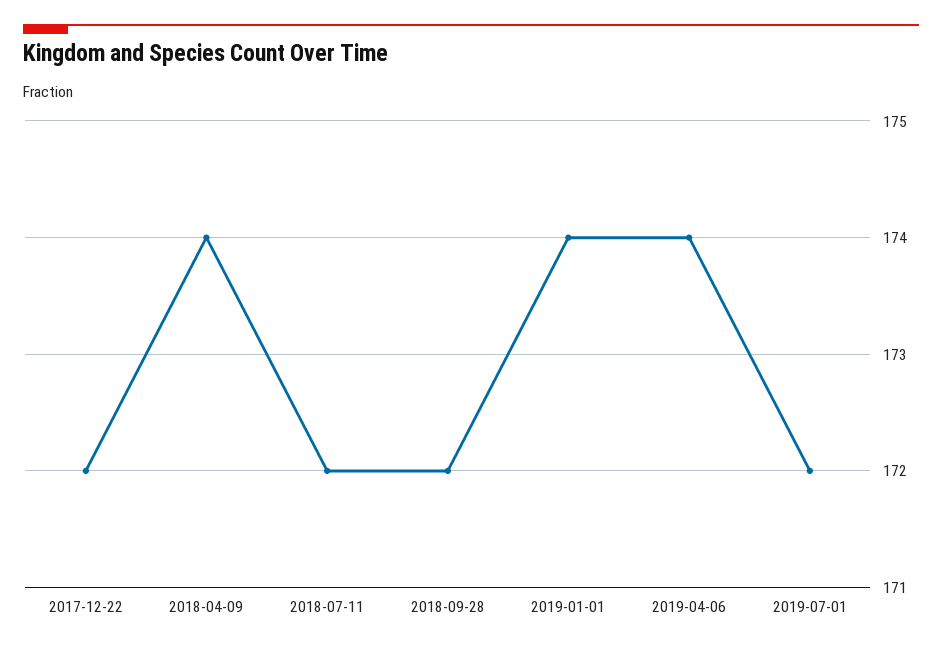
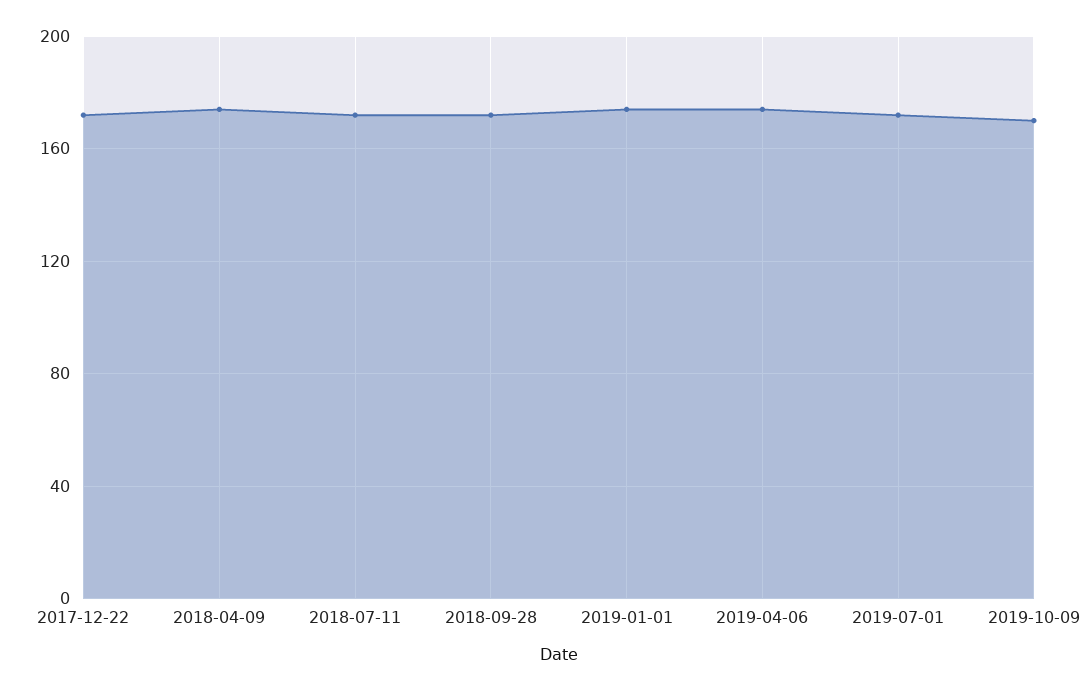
2019-10-09: none -> 170

